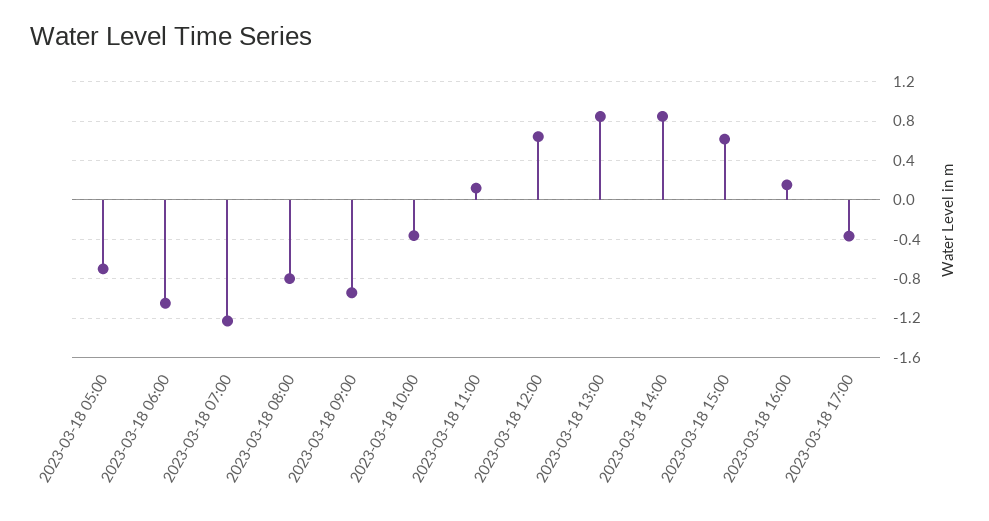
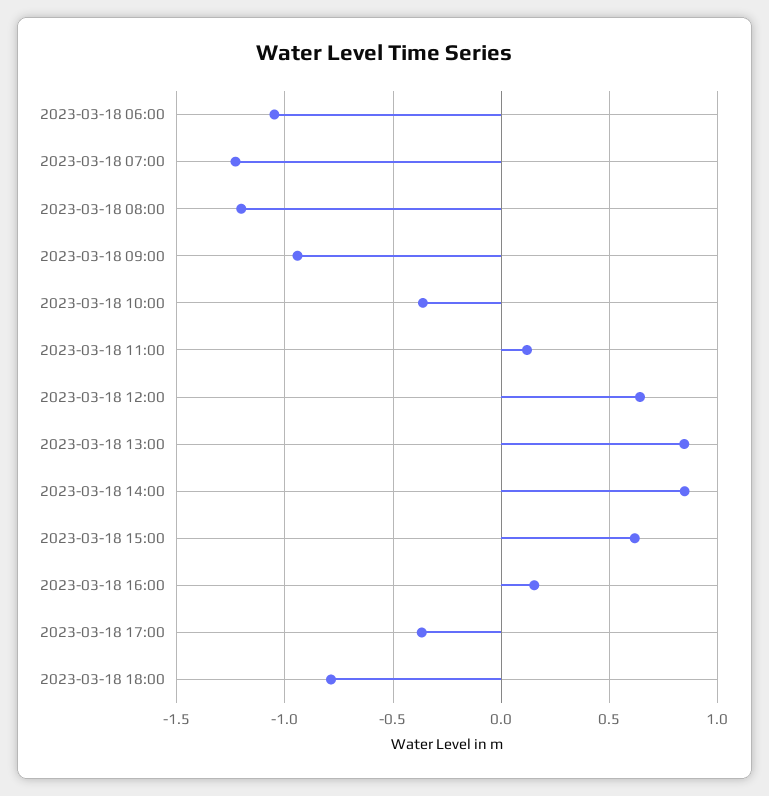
2023-03-18 05:00: -0.7 -> none
2023-03-18 08:00: -0.8 -> -1.2
2023-03-18 18:00: none -> -0.8

